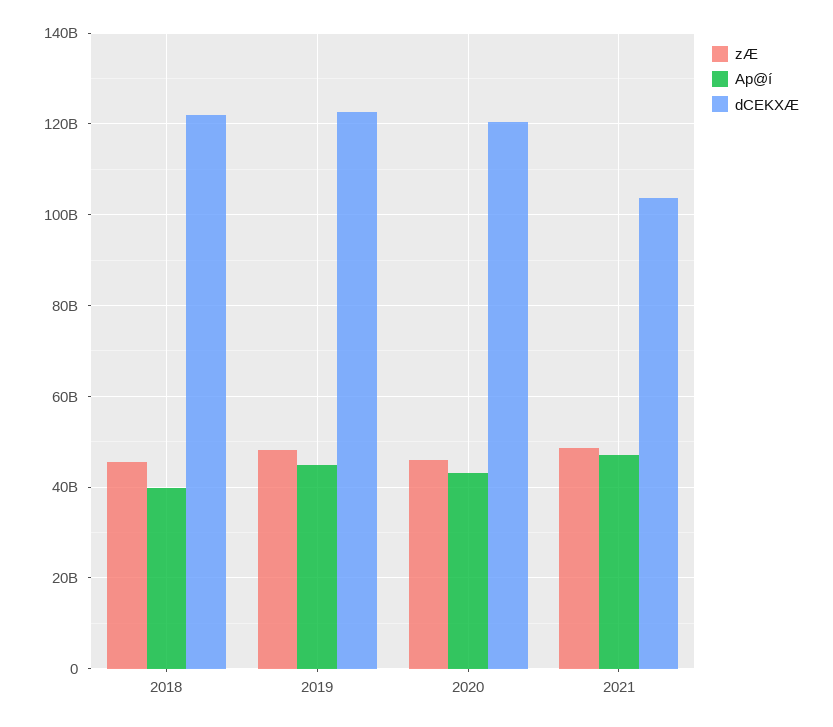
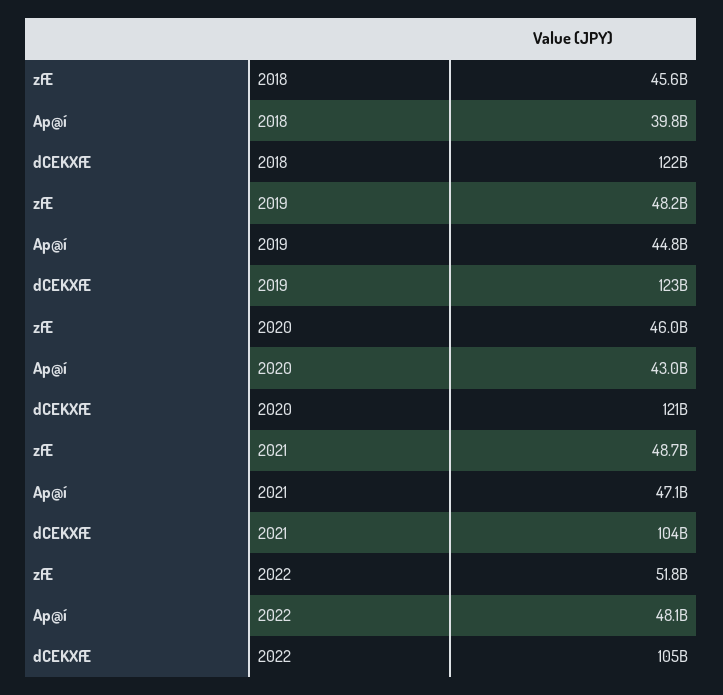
zÆ, 2022: none -> 51800000000
Ap@í, 2022: none -> 48100000000
dCEKXÆ, 2022: none -> 105000000000

